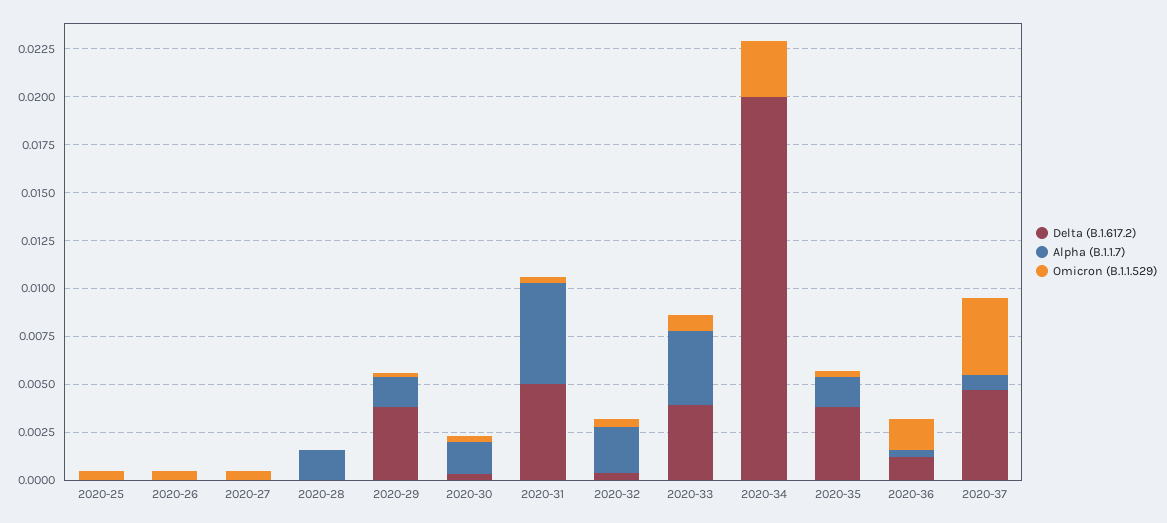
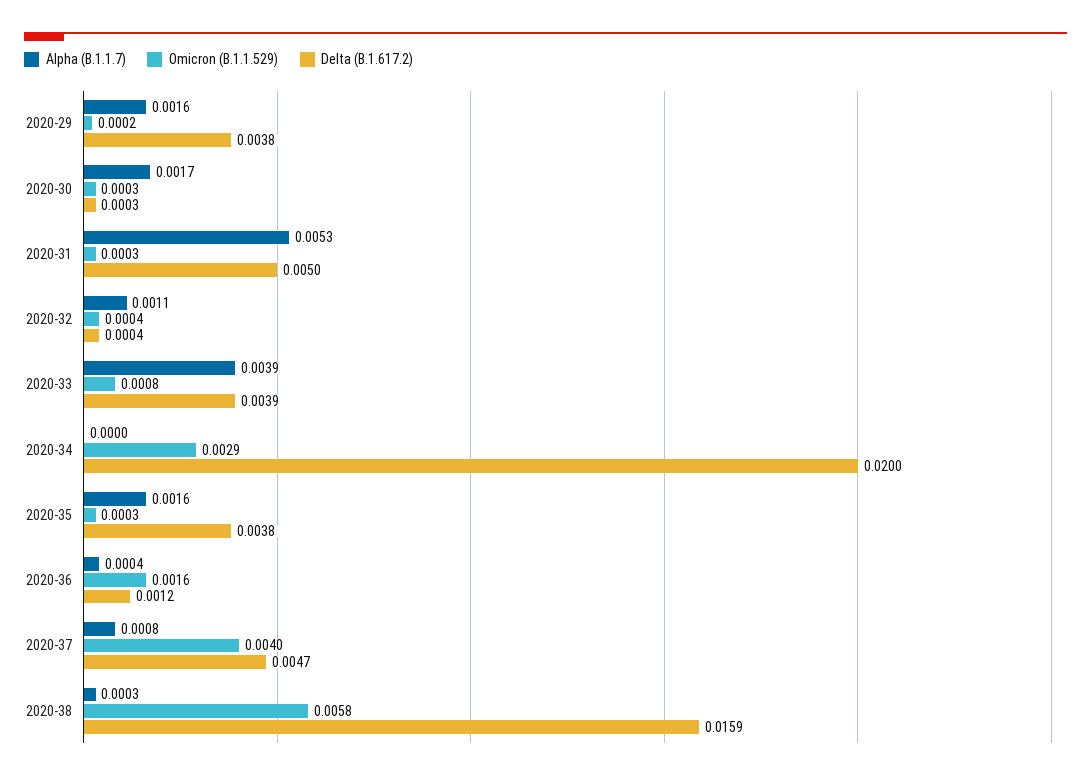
Delta (B.1.617.2), 2020-25: 0 -> none
Alpha (B.1.1.7), 2020-25: 0 -> none
Omicron (B.1.1.529), 2020-25: 0.0005 -> none
Delta (B.1.617.2), 2020-26: 0 -> none
Alpha (B.1.1.7), 2020-26: 0 -> none
Omicron (B.1.1.529), 2020-26: 0.0005 -> none
Delta (B.1.617.2), 2020-27: 0 -> none
Alpha (B.1.1.7), 2020-27: 0 -> none
Omicron (B.1.1.529), 2020-27: 0.0005 -> none
Delta (B.1.617.2), 2020-28: 0 -> none
Alpha (B.1.1.7), 2020-28: 0.0015 -> none
Omicron (B.1.1.529), 2020-28: 0 -> none
Alpha (B.1.1.7), 2020-32: 0.0025 -> 0.0011
Alpha (B.1.1.7), 2020-38: none -> 0.0003
Omicron (B.1.1.529), 2020-38: none -> 0.0058
Delta (B.1.617.2), 2020-38: none -> 0.0159

